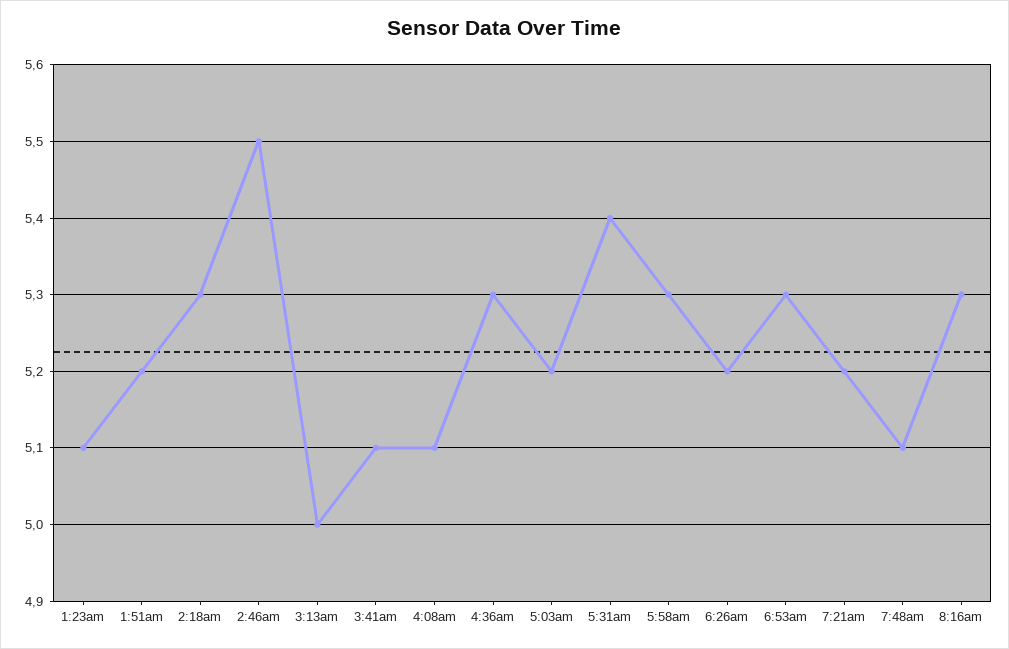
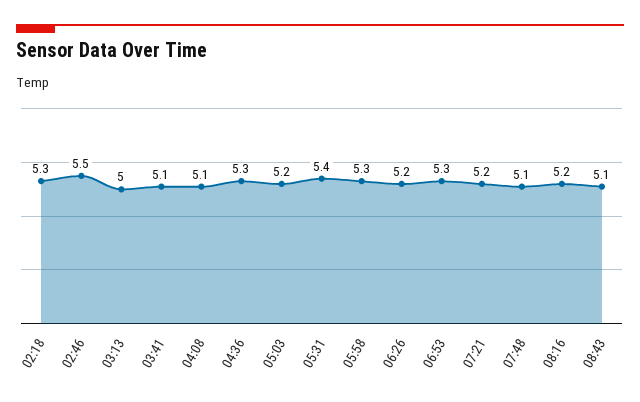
1:23am: 5.1 -> none
1:51am: 5.2 -> none
8:16am: 5.3 -> 5.2
08:43: none -> 5.1

